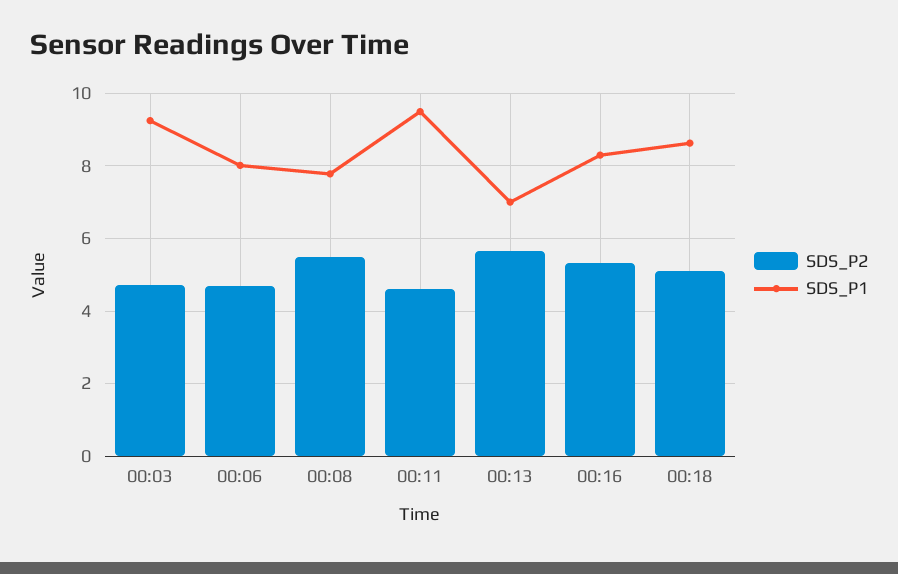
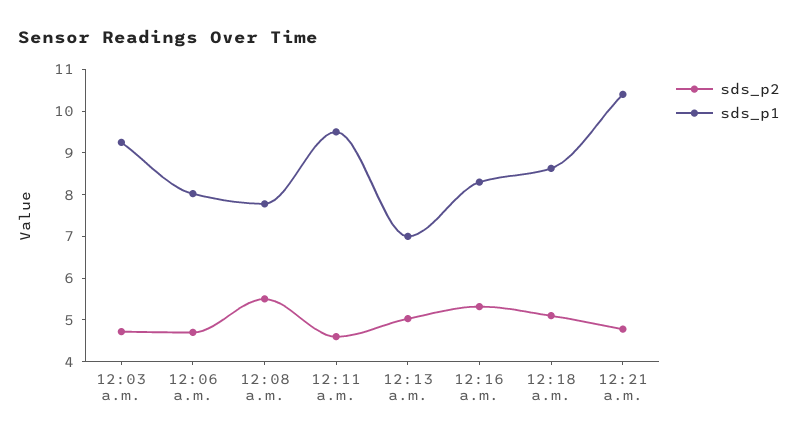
SDS_P2, 00:13: 5.6 -> 5
SDS_P2, 12:21 a.m.: none -> 4.8
SDS_P1, 12:21 a.m.: none -> 10.4

